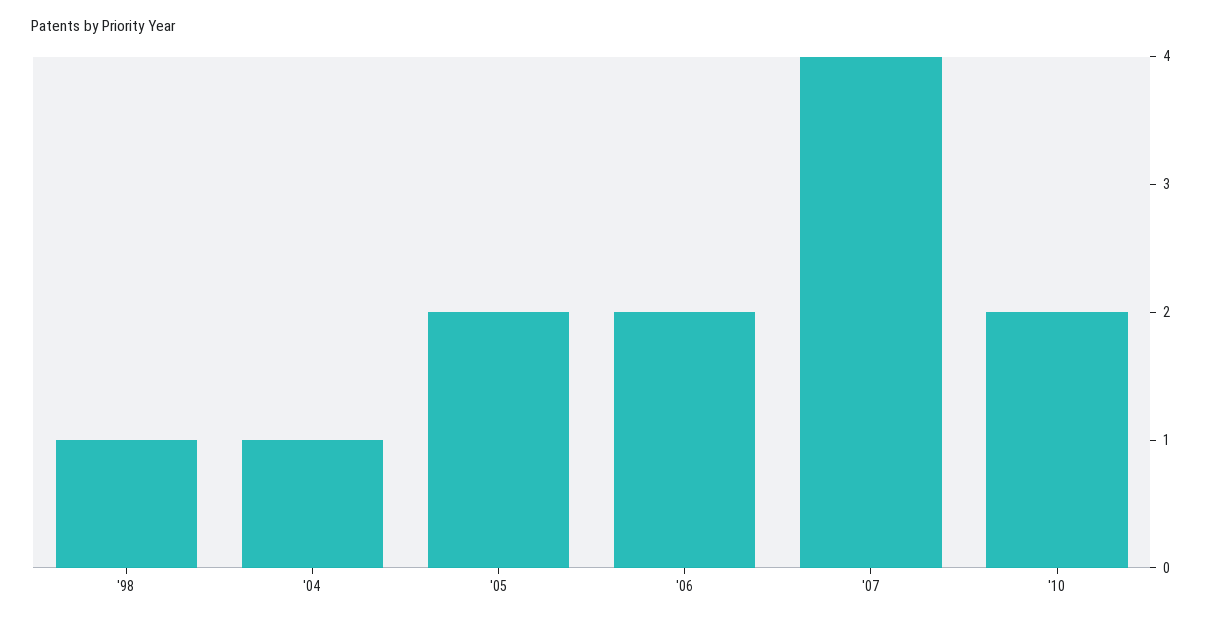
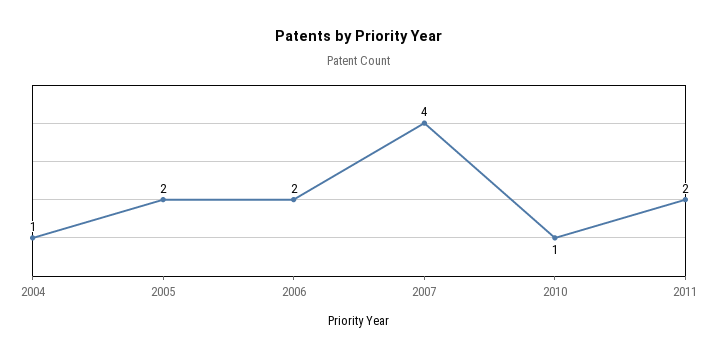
'98: 1 -> none
'10: 2 -> 1
2011: none -> 2

